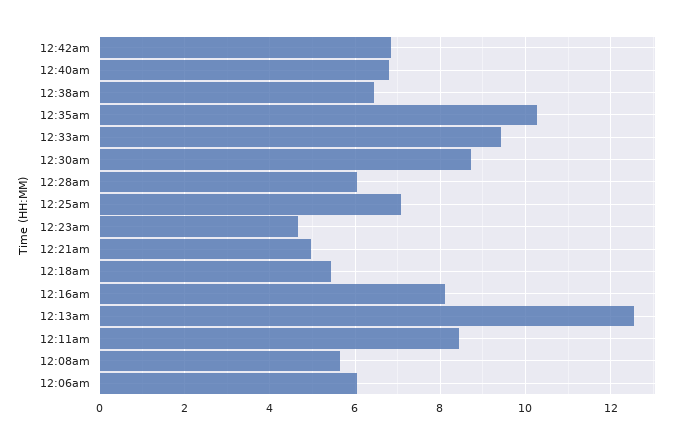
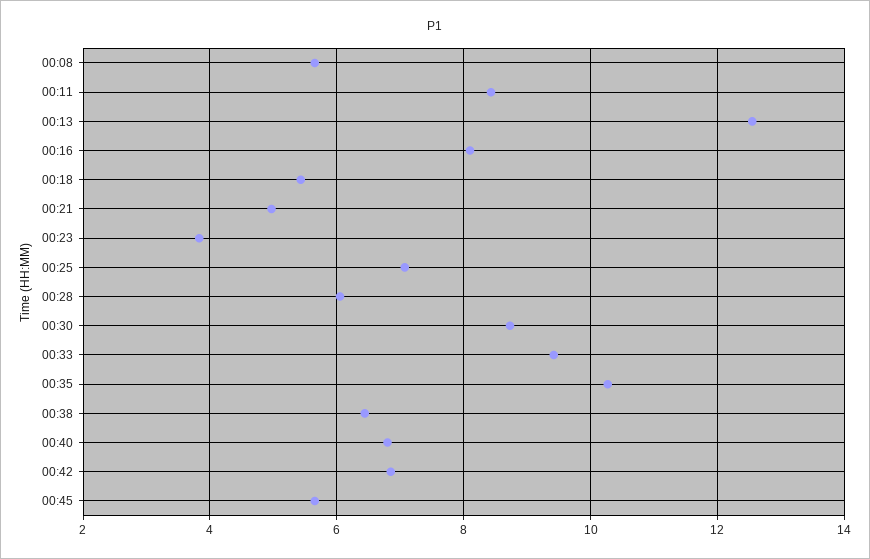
12:23am: 4.6 -> 3.8
12:06am: 6 -> none
00:45: none -> 5.6

